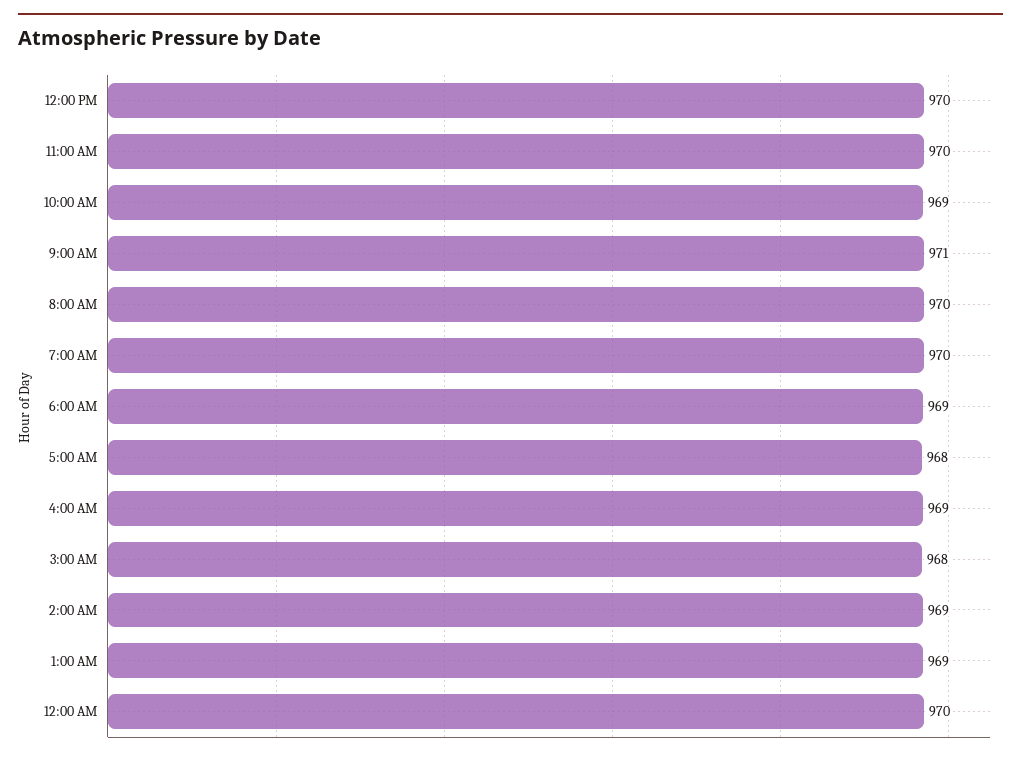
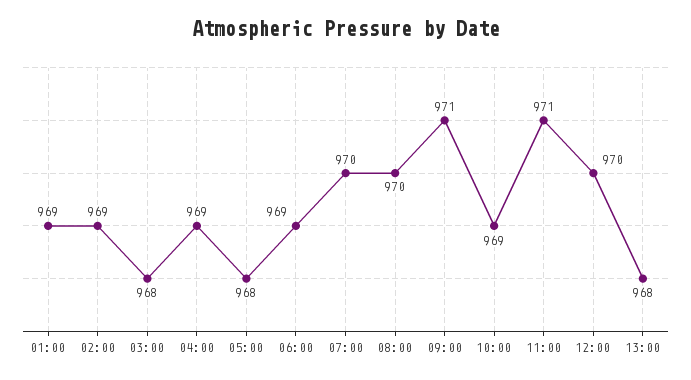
11:00 AM: 970 -> 971
12:00 AM: 970 -> none
13:00: none -> 968

